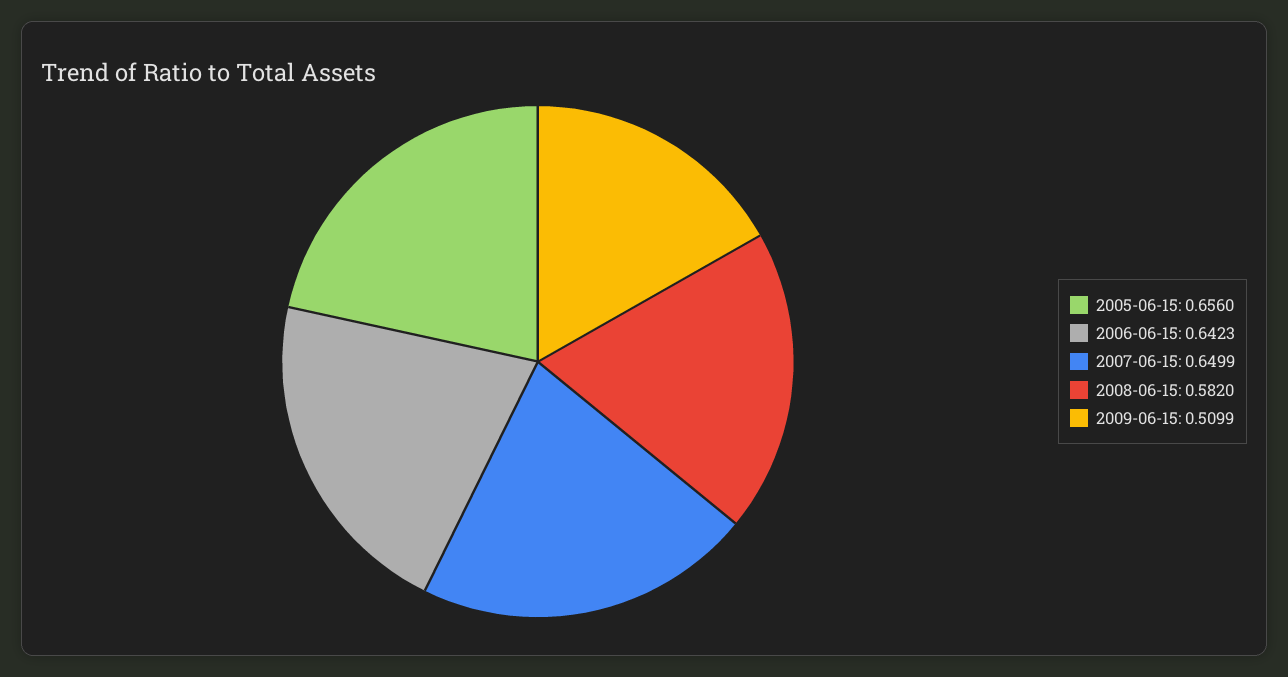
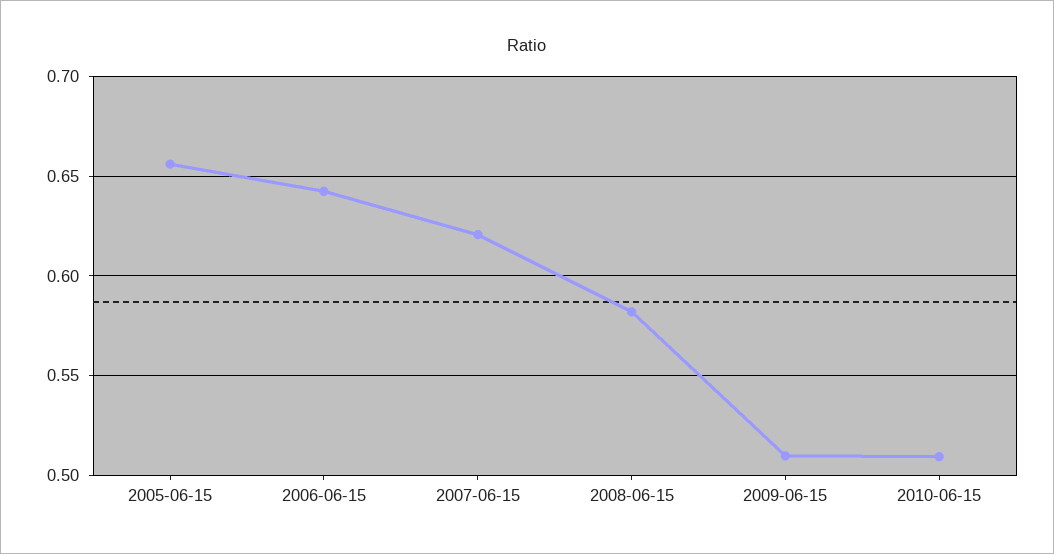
2007-06-15: 0.6499 -> 0.62
2010-06-15: none -> 0.51

